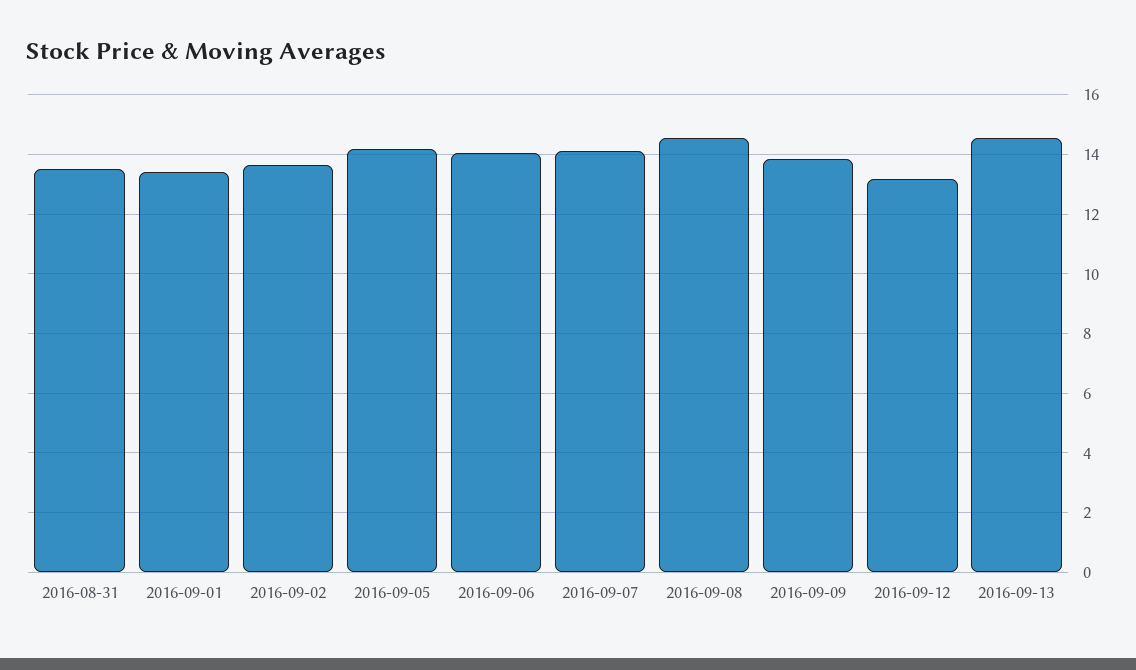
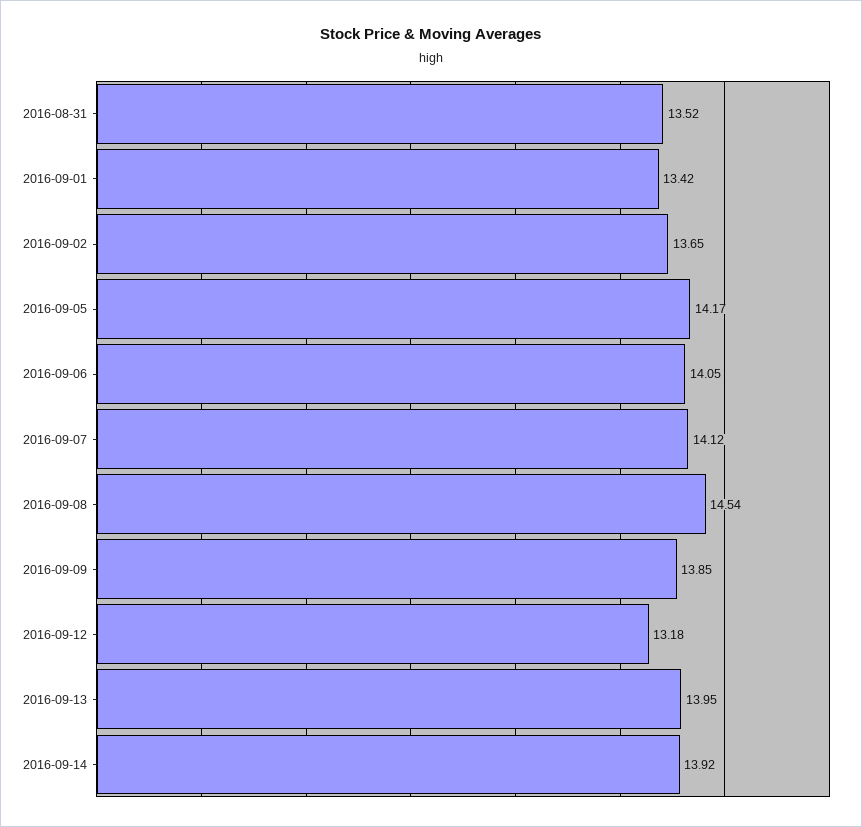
2016-09-13: 14.5 -> 13.95
2016-09-14: none -> 13.92

